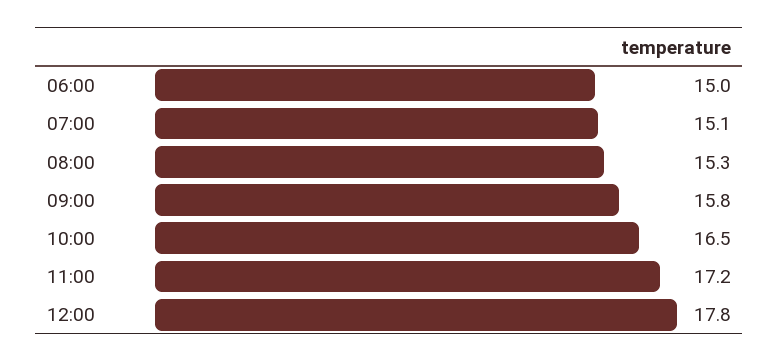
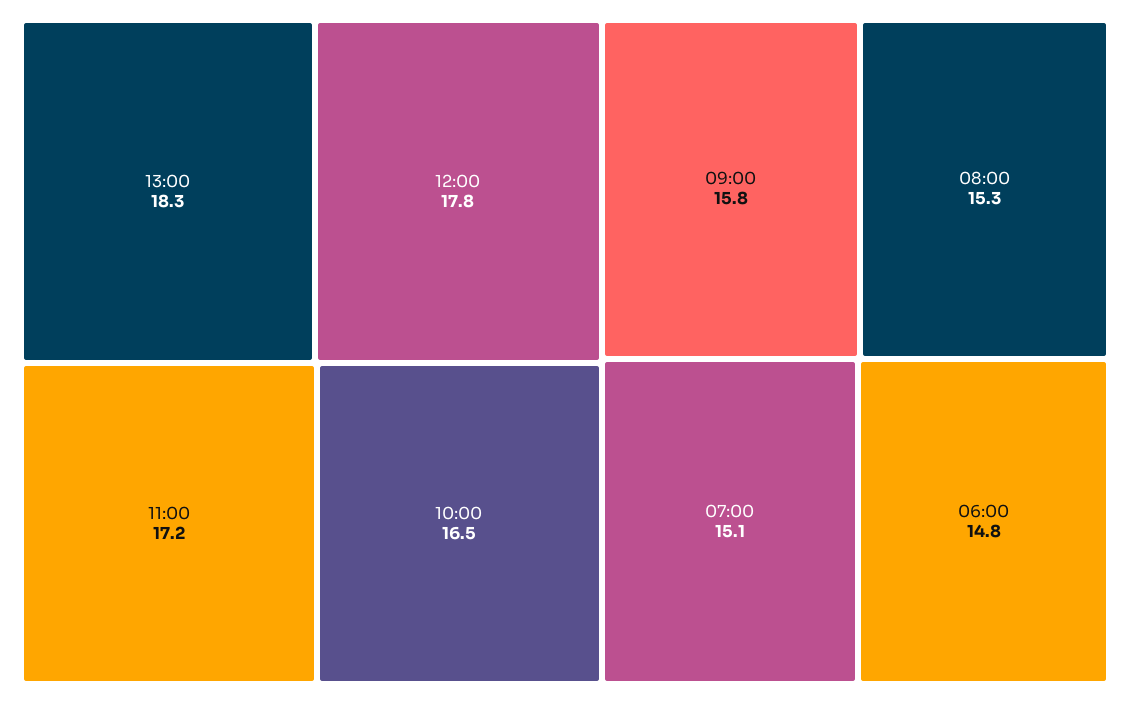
06:00: 15 -> 14.8
13:00: none -> 18.3

